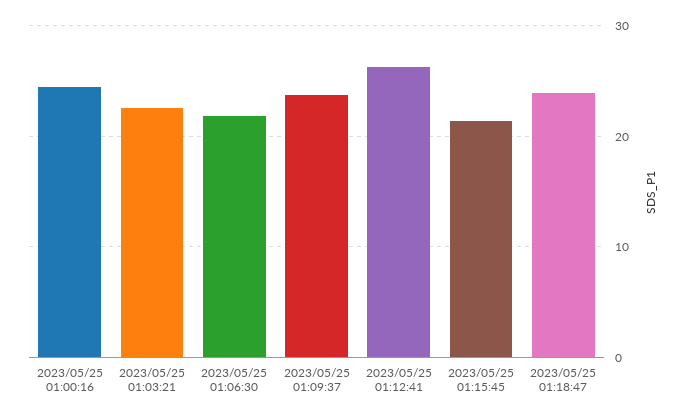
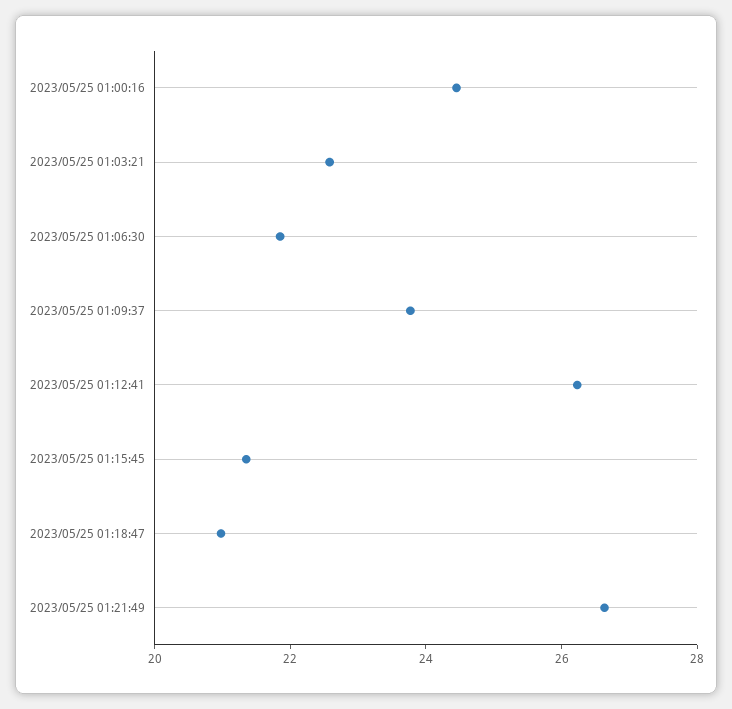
2023/05/25 01:18:47: 24 -> 21
2023/05/25 01:21:49: none -> 26.5

